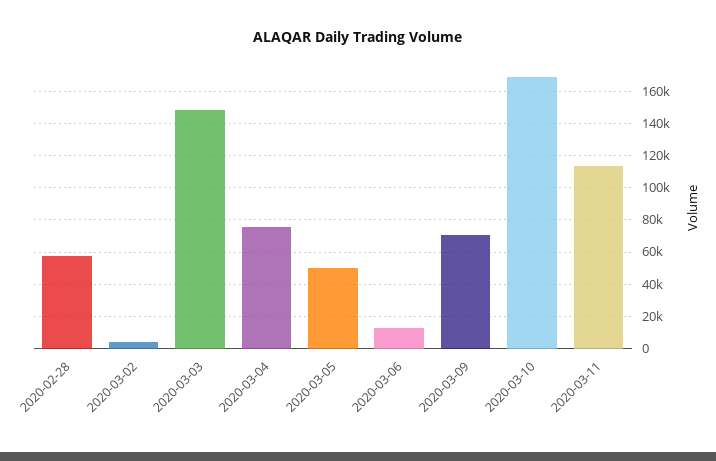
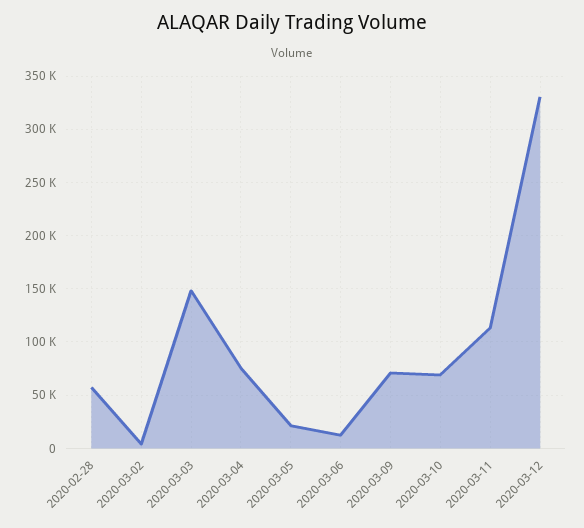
2020-03-05: 50000 -> 20000
2020-03-10: 170000 -> 70000
2020-03-12: none -> 330000

